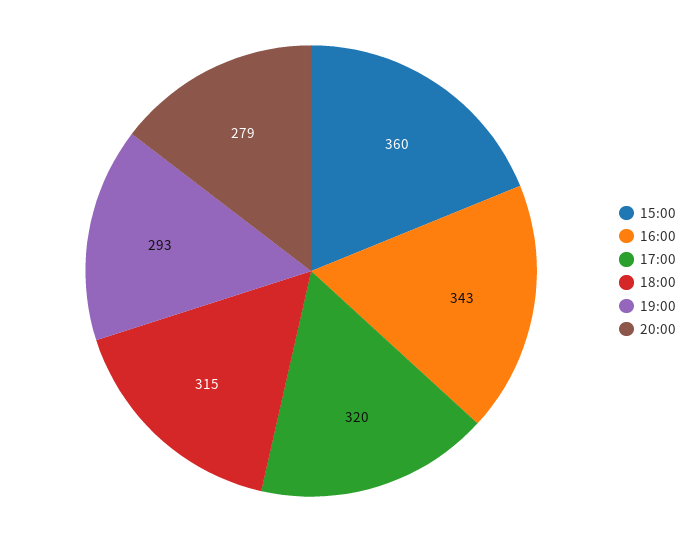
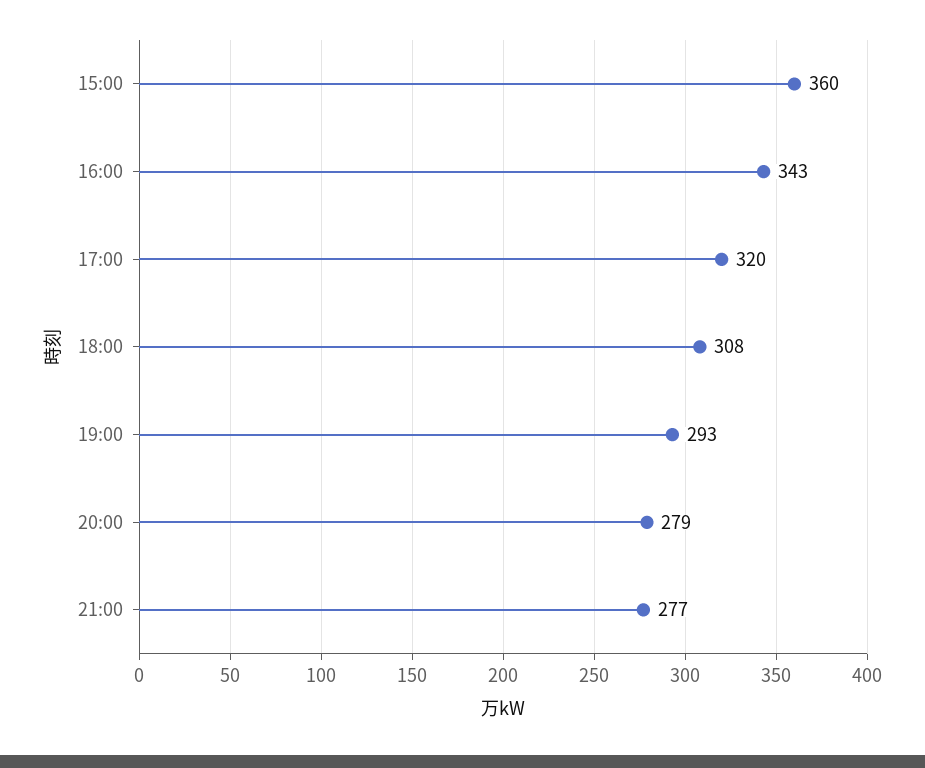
18:00: 315 -> 308
21:00: none -> 277

